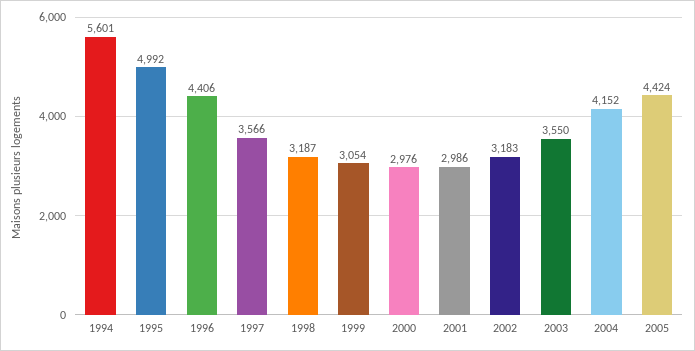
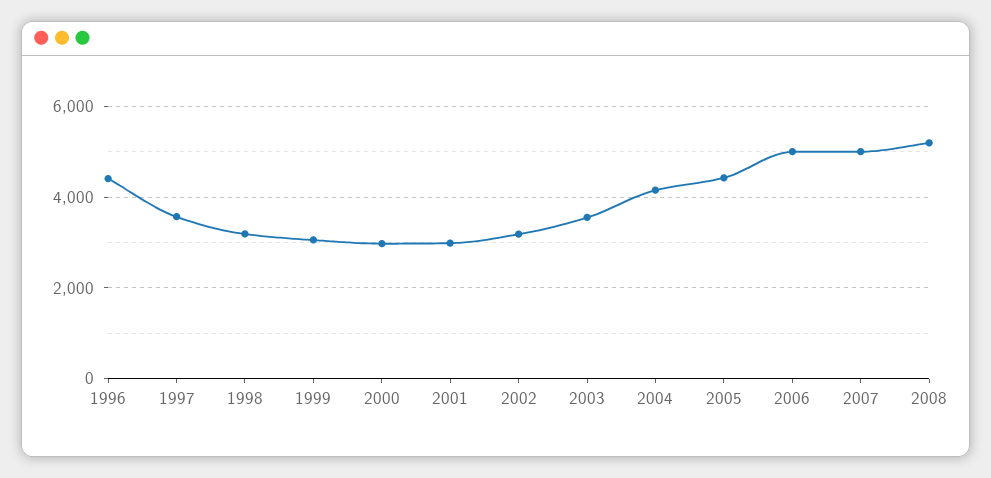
1994: 5601 -> none
1995: 4992 -> none
2006: none -> 5000
2007: none -> 5000
2008: none -> 5200

